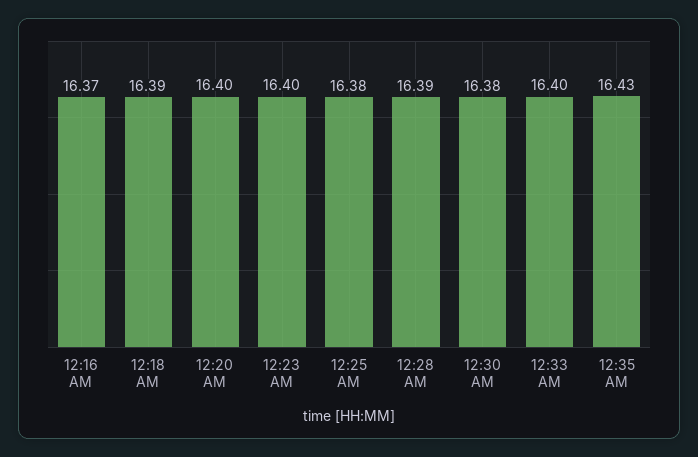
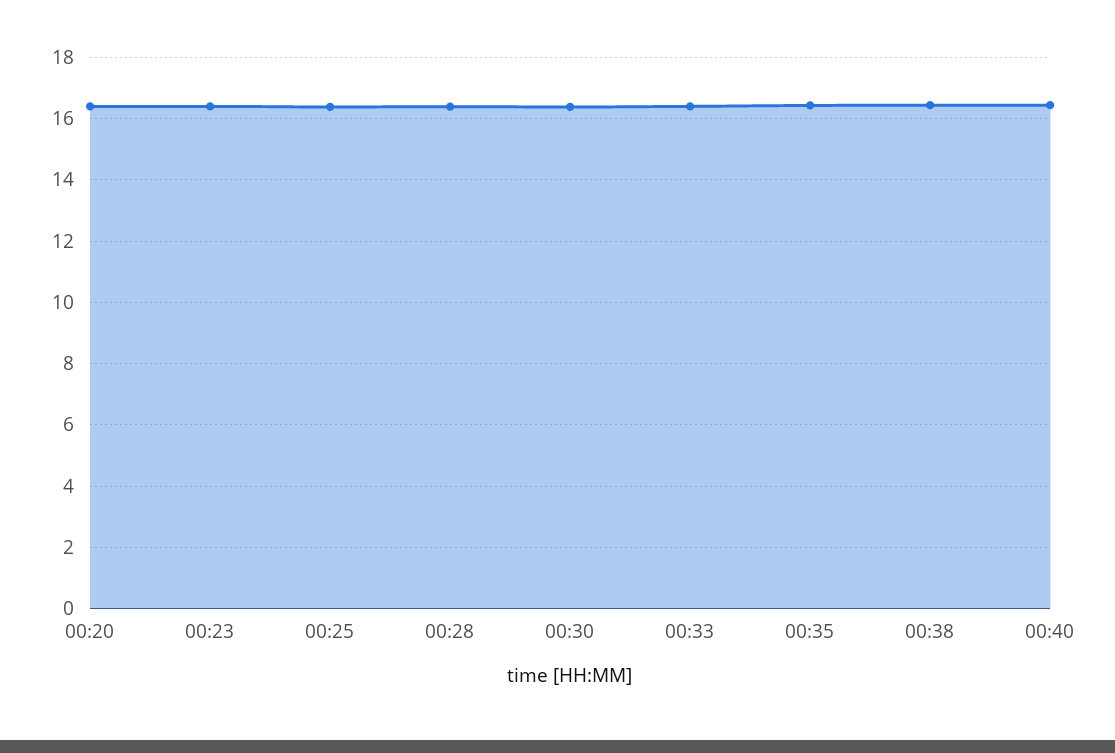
12:16 AM: 16.37 -> none
12:18 AM: 16.39 -> none
00:38: none -> 16.4
00:40: none -> 16.4

